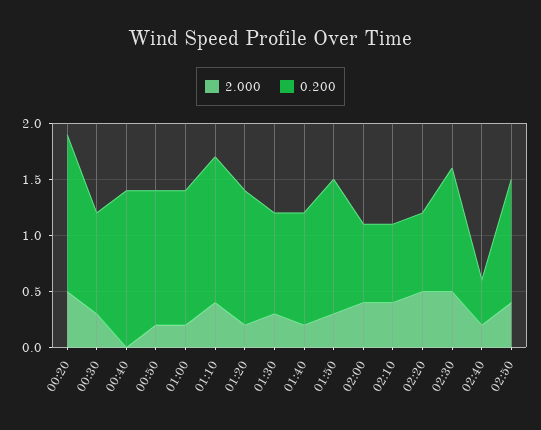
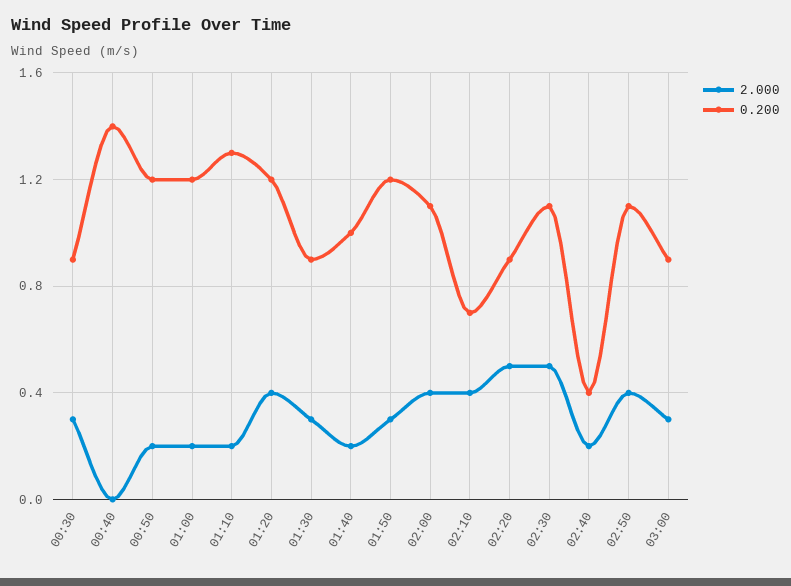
2.000, 00:20: 0.5 -> none
0.200, 00:20: 1.4 -> none
2.000, 01:10: 0.4 -> 0.2
2.000, 01:20: 0.2 -> 0.4
0.200, 02:00: 0.7 -> 1.1
0.200, 02:20: 0.7 -> 0.9
2.000, 03:00: none -> 0.3
0.200, 03:00: none -> 0.9

